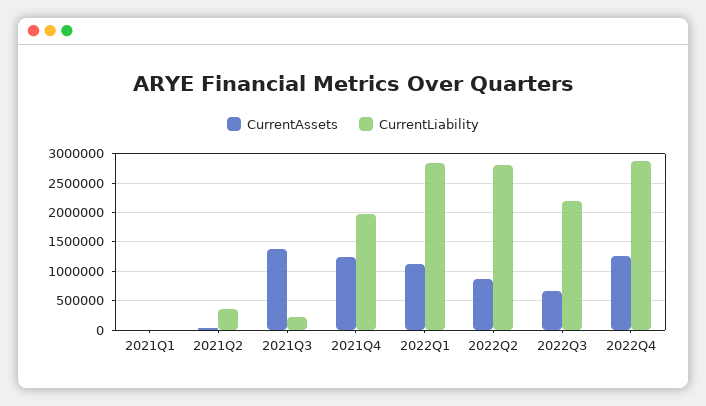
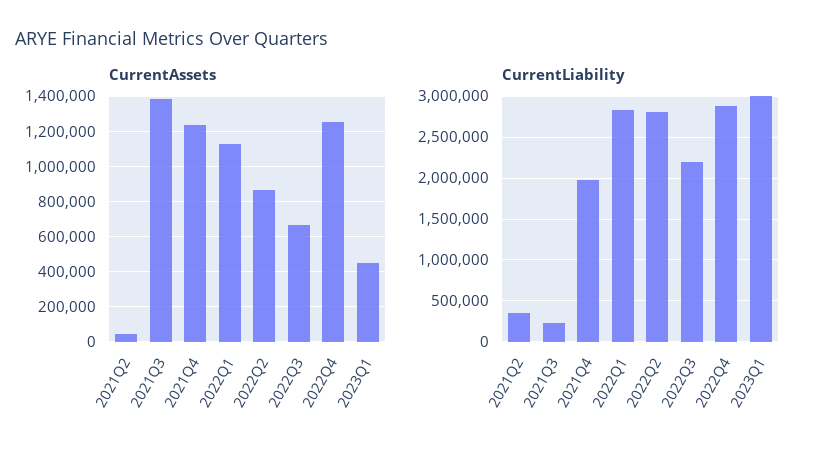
CurrentAssets, 2021Q1: 0 -> none
CurrentLiability, 2021Q1: 0 -> none
CurrentAssets, 2023Q1: none -> 450000
CurrentLiability, 2023Q1: none -> 3000000

